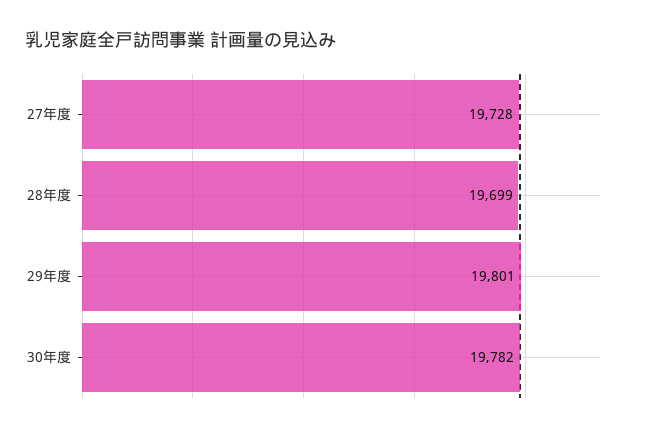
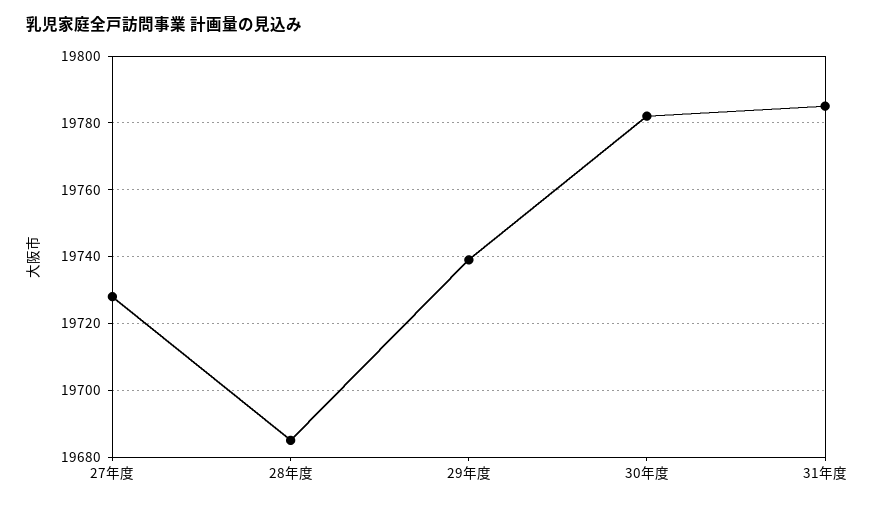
28年度: 19699 -> 19685
29年度: 19801 -> 19740
31年度: none -> 19785

